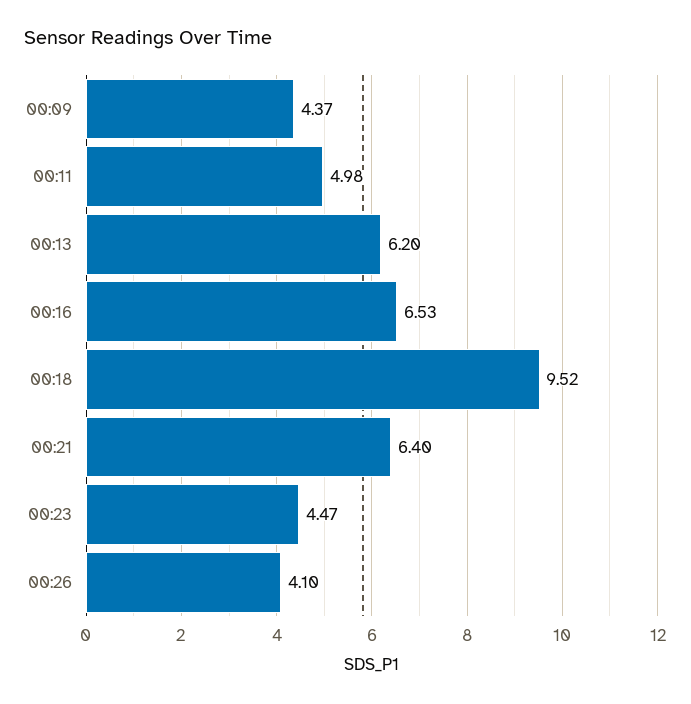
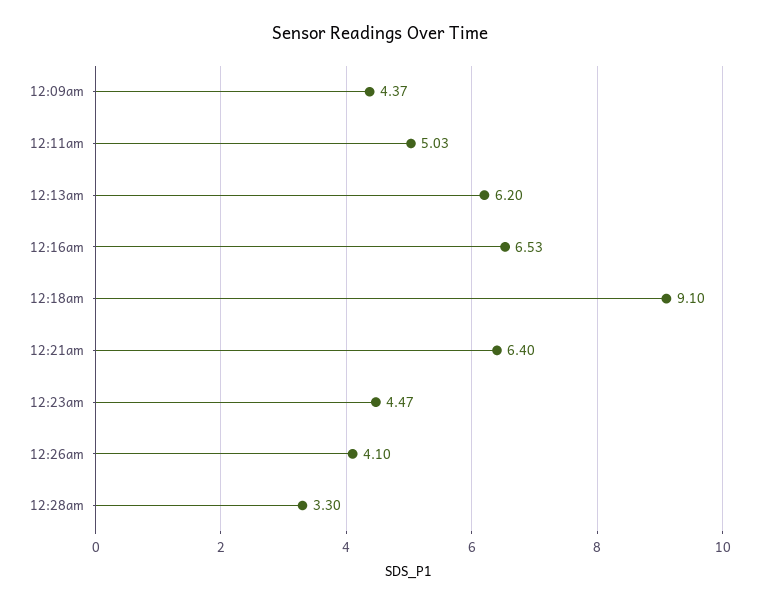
00:11: 4.98 -> 5.03
00:18: 9.52 -> 9.1
12:28am: none -> 3.3

